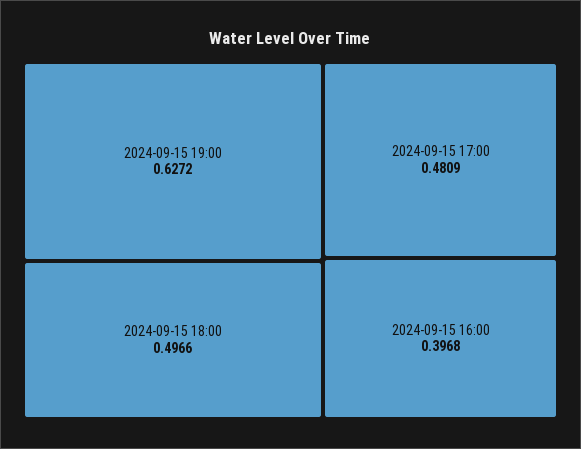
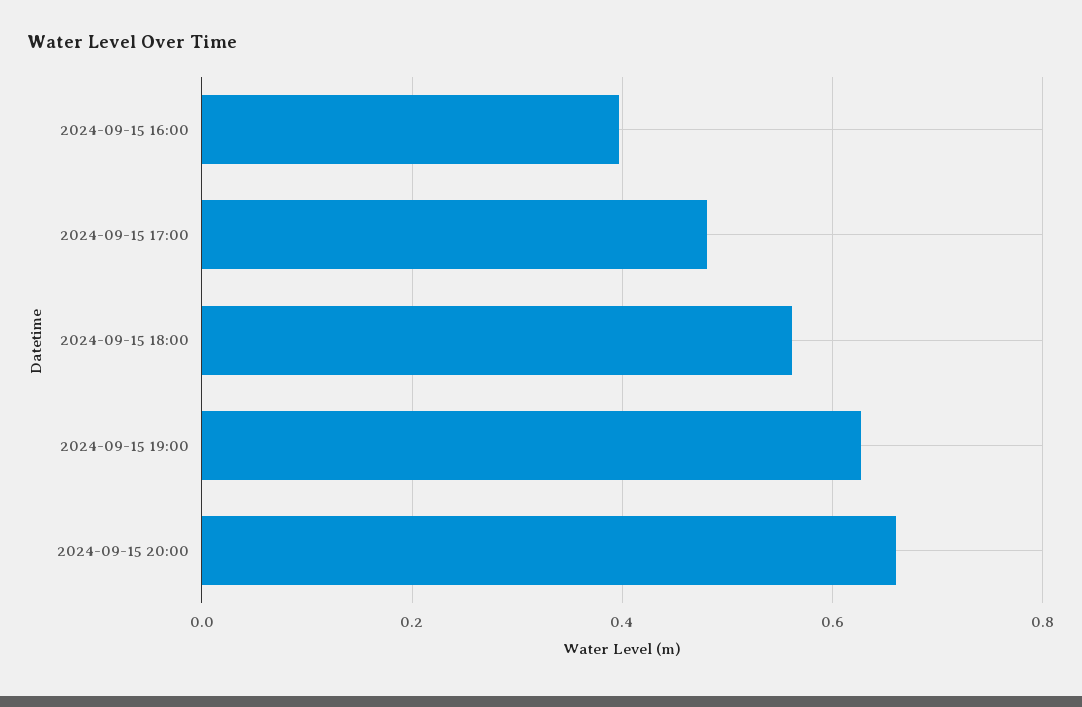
2024-09-15 18:00: 0.4966 -> 0.56
2024-09-15 20:00: none -> 0.66

